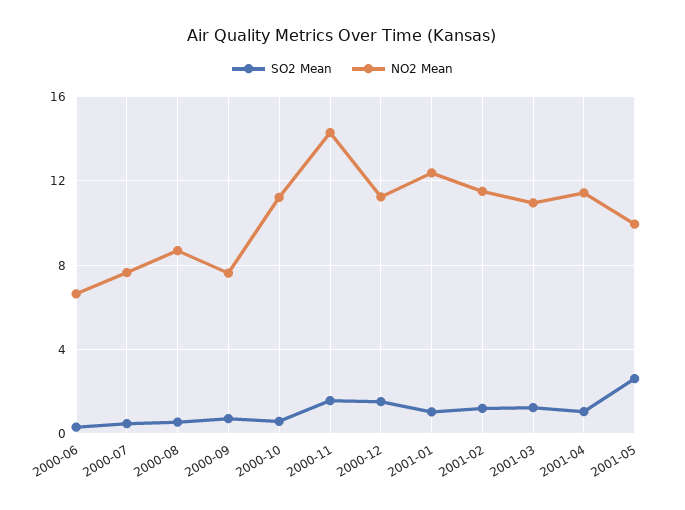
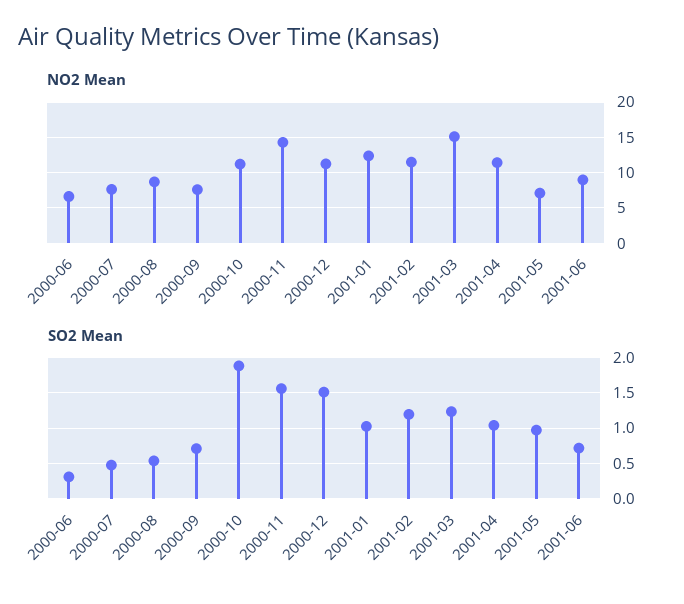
SO2 Mean, 2000-10: 0.5 -> 1.9
NO2 Mean, 2001-03: 11 -> 15
SO2 Mean, 2001-05: 2.5 -> 1
NO2 Mean, 2001-05: 10 -> 7
NO2 Mean, 2001-06: none -> 9
SO2 Mean, 2001-06: none -> 0.7

